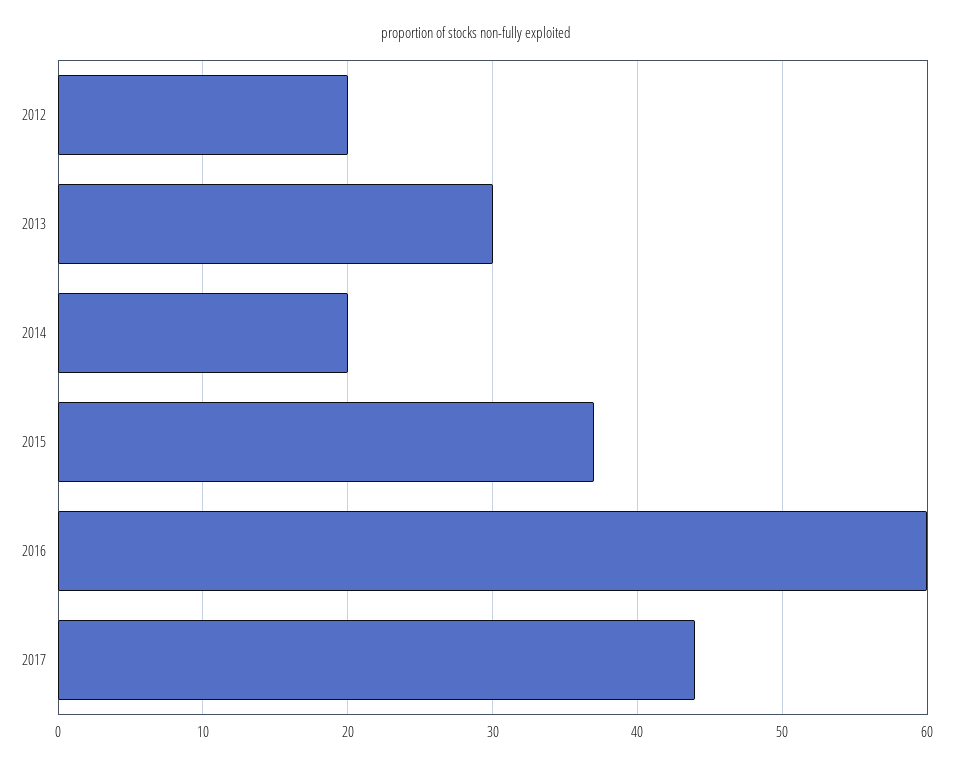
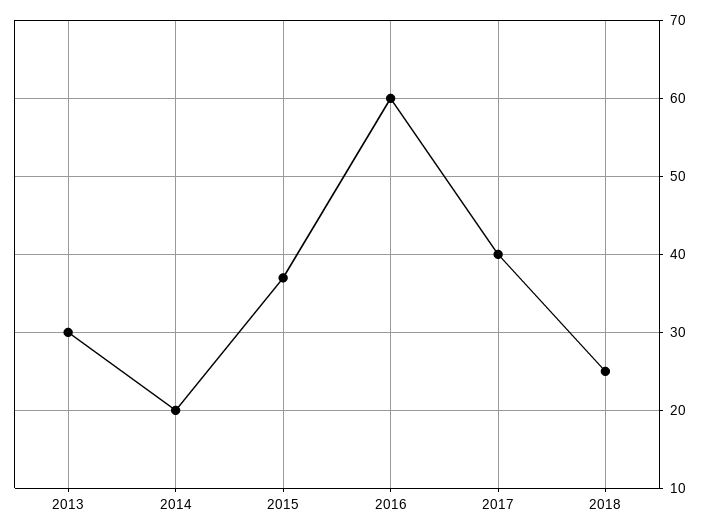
2012: 20 -> none
2017: 44 -> 40
2018: none -> 25

